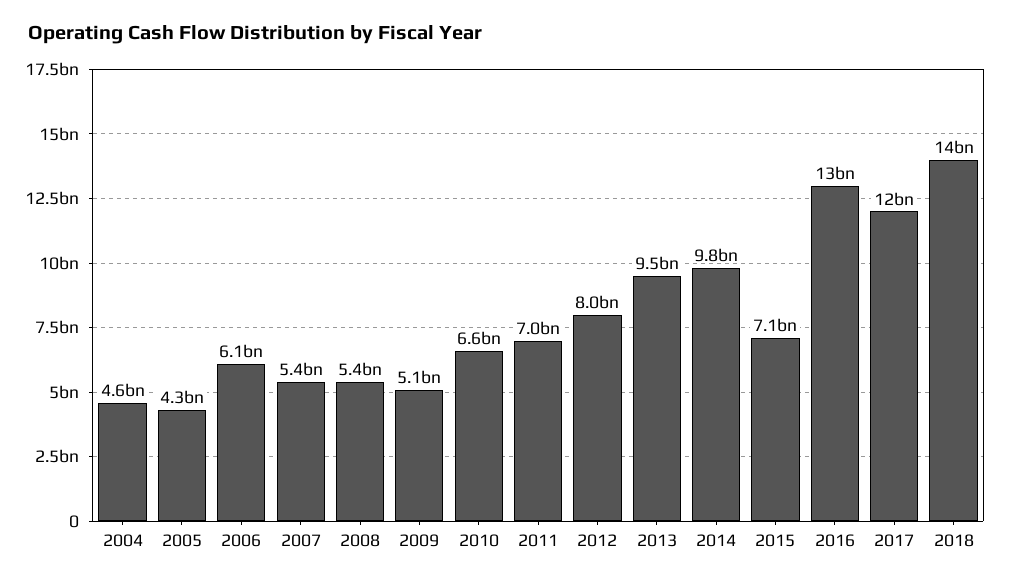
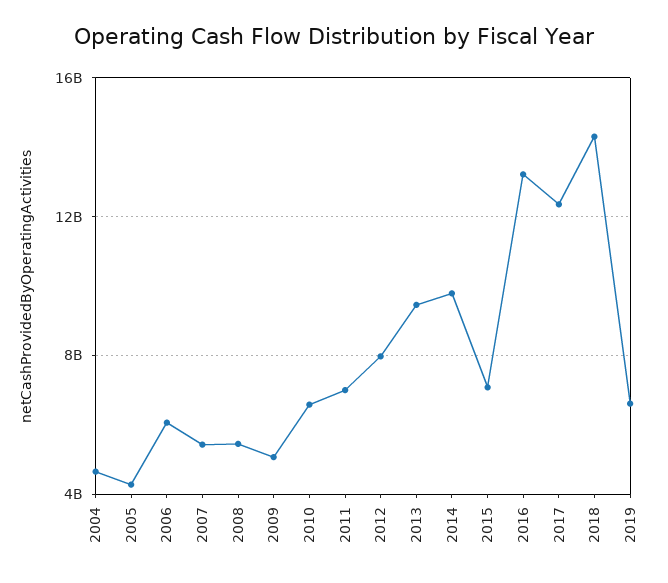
2019: none -> 6500000000

